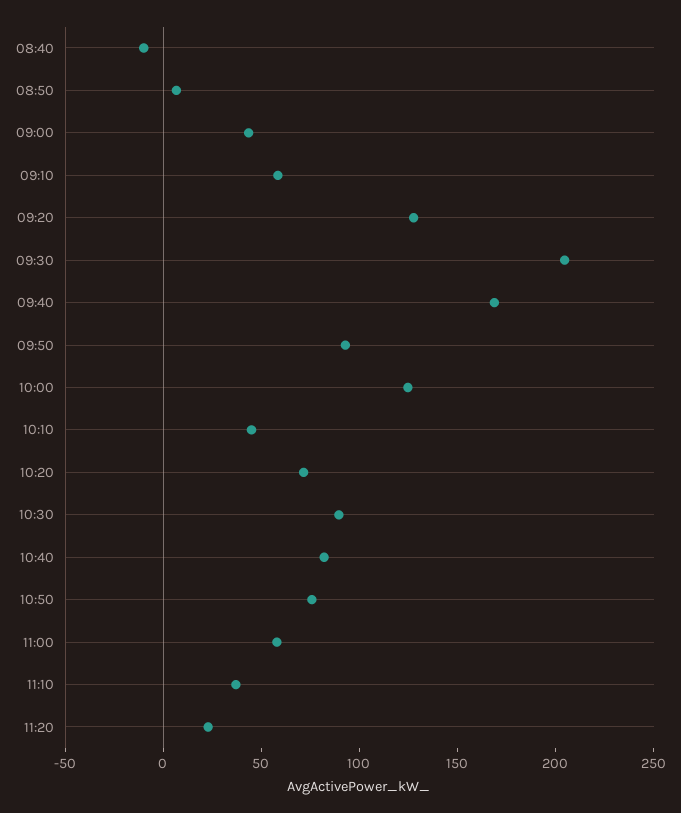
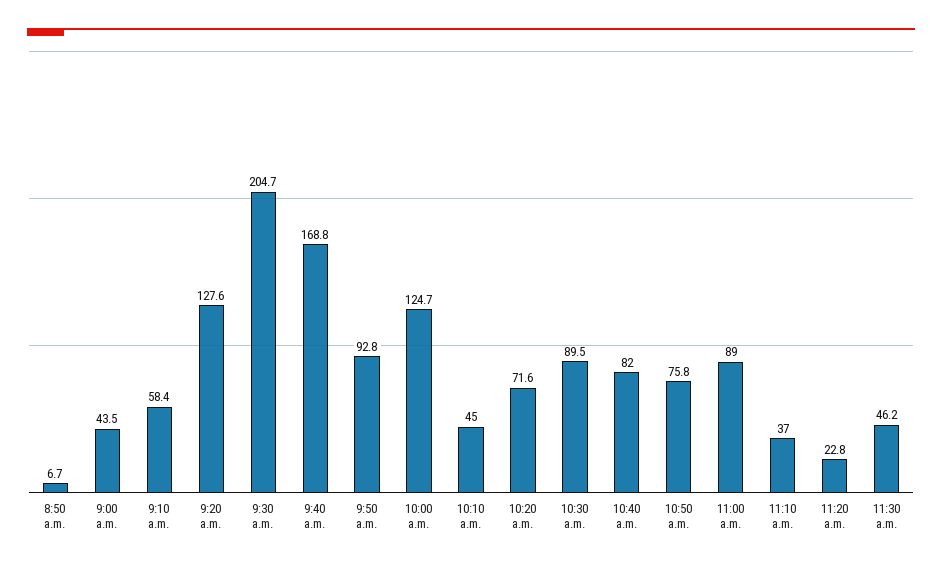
08:40: -10 -> none
11:00: 60 -> 89
11:30 a.m.: none -> 46.2

